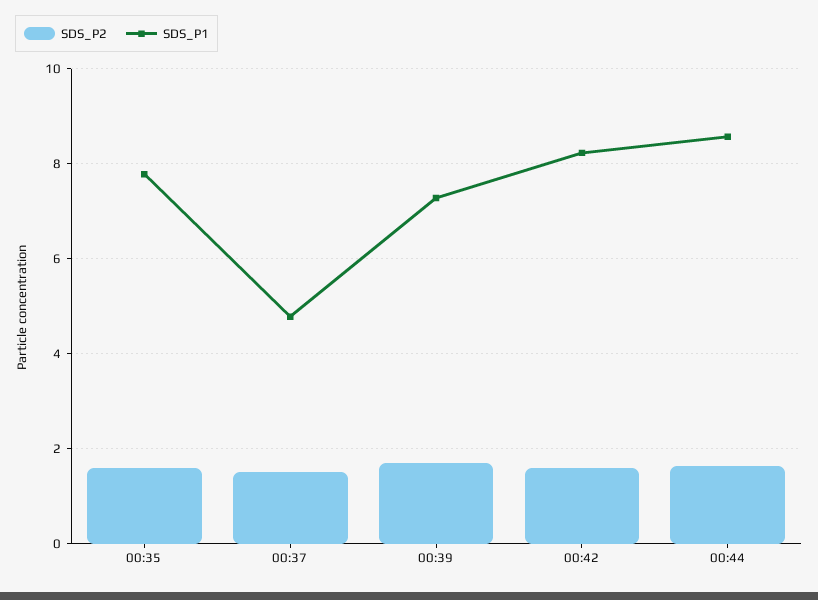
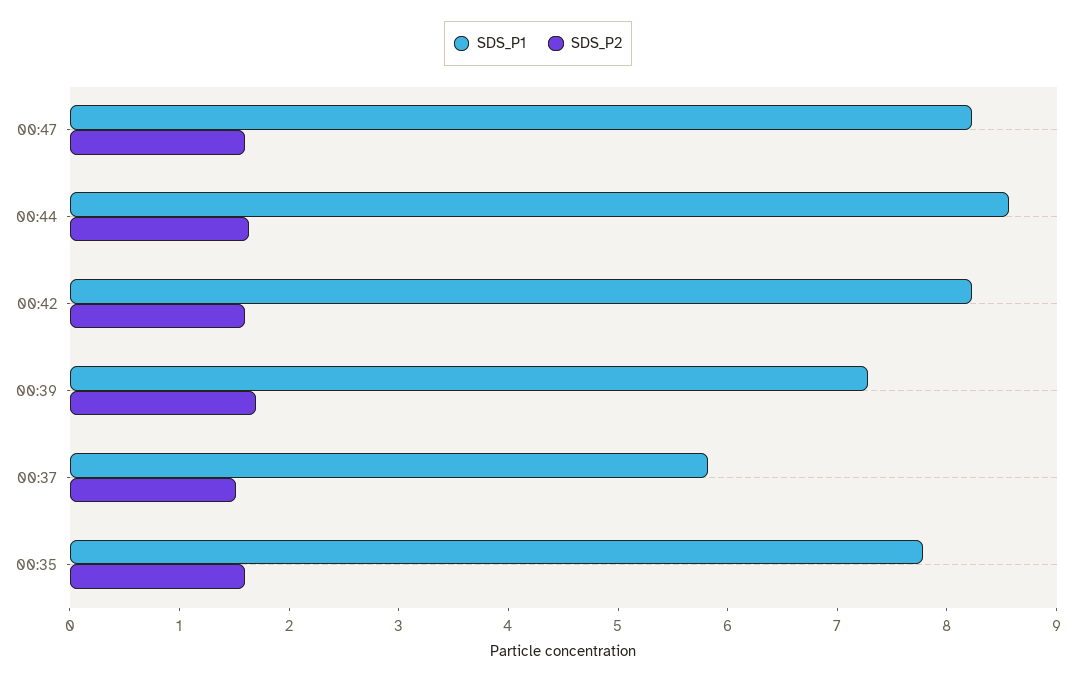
SDS_P1, 00:37: 4.8 -> 5.8
SDS_P1, 00:47: none -> 8.2
SDS_P2, 00:47: none -> 1.6

